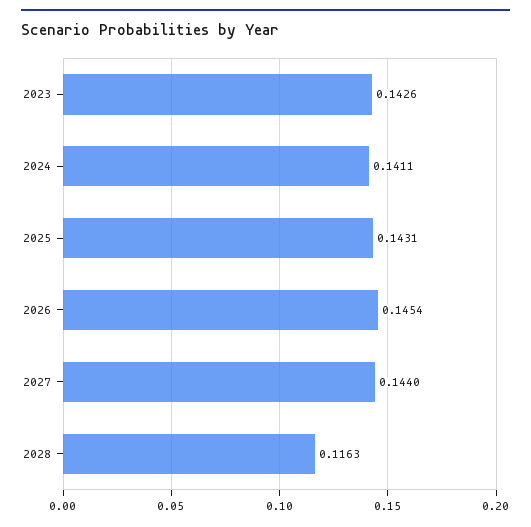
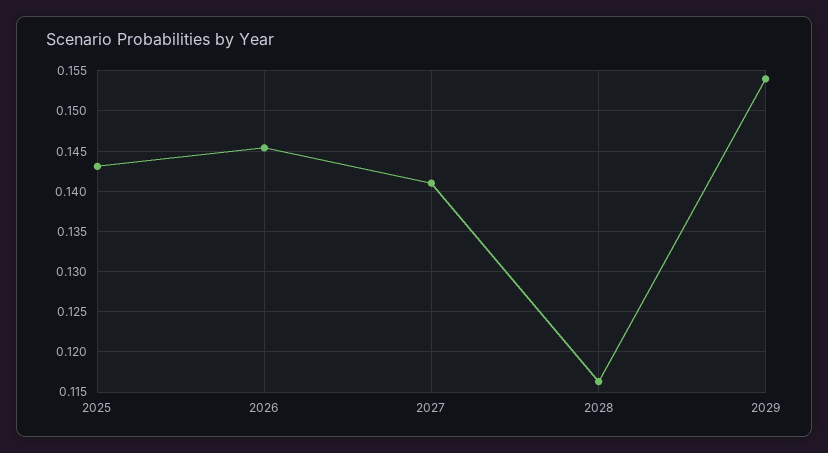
2023: 0.1426 -> none
2024: 0.1411 -> none
2027: 0.144 -> 0.141
2029: none -> 0.154

